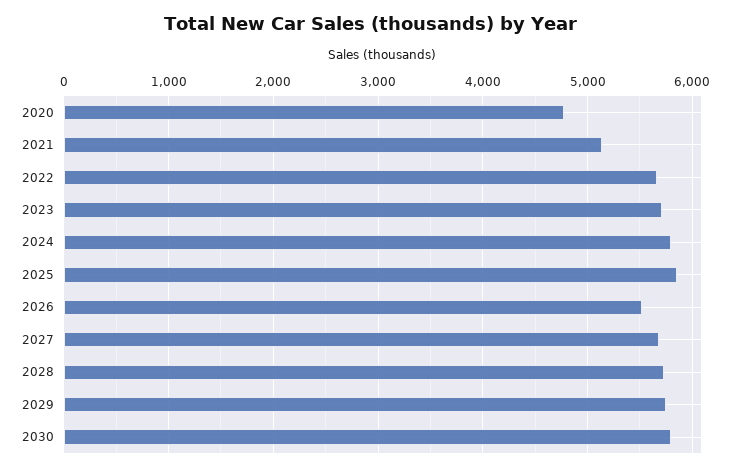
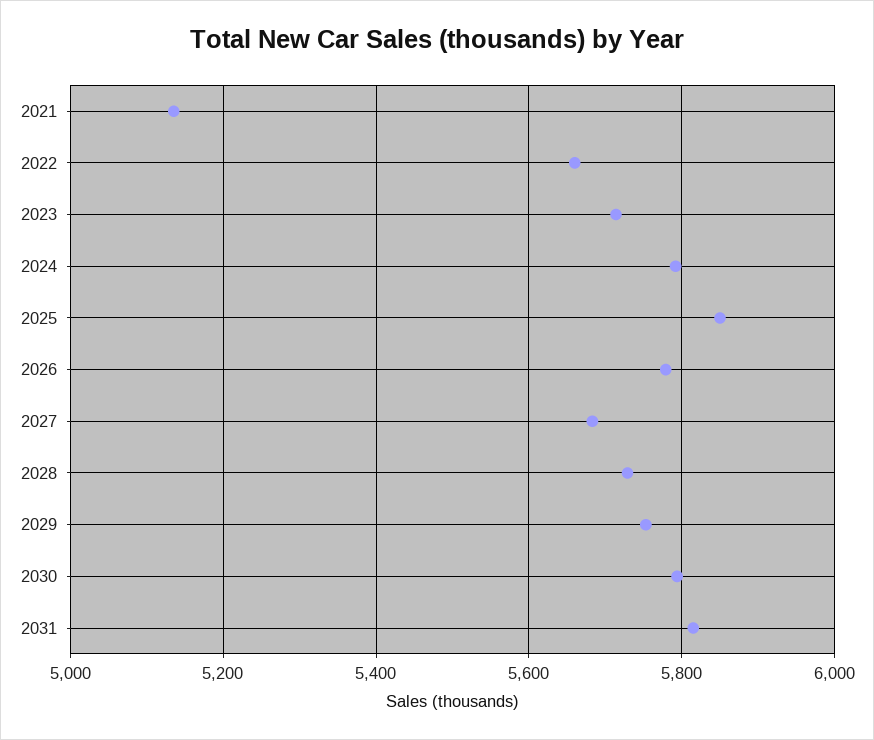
2020: 4800 -> none
2026: 5500 -> 5780
2031: none -> 5820

